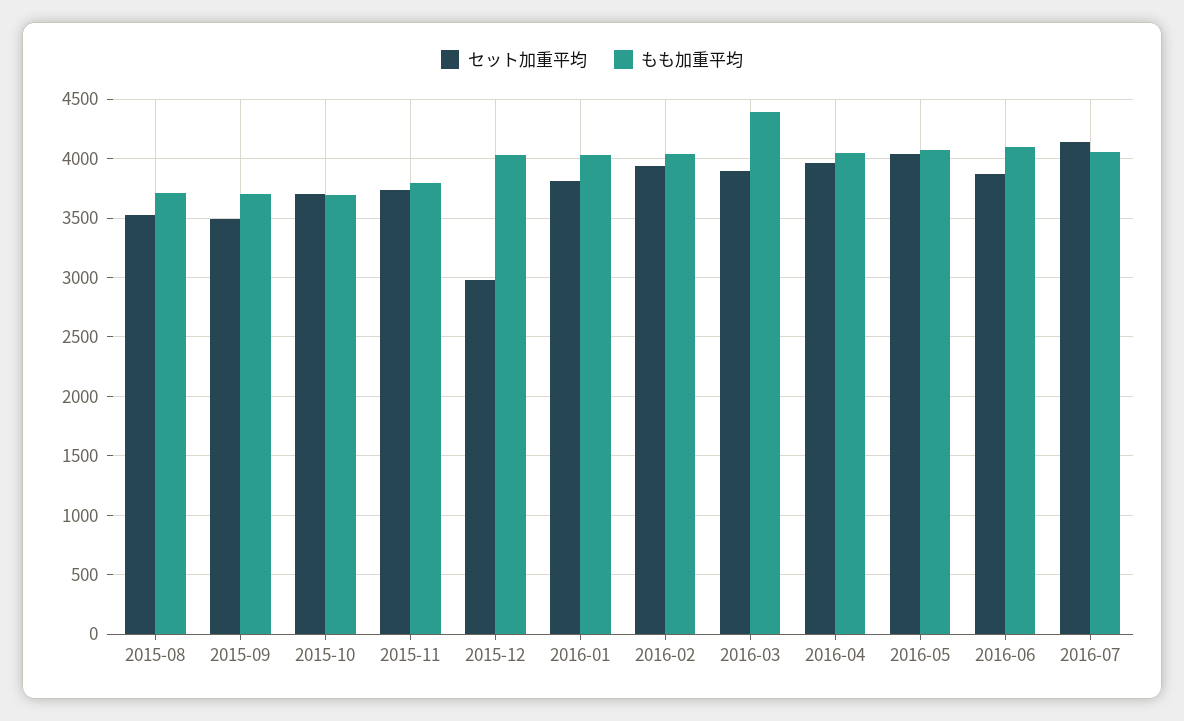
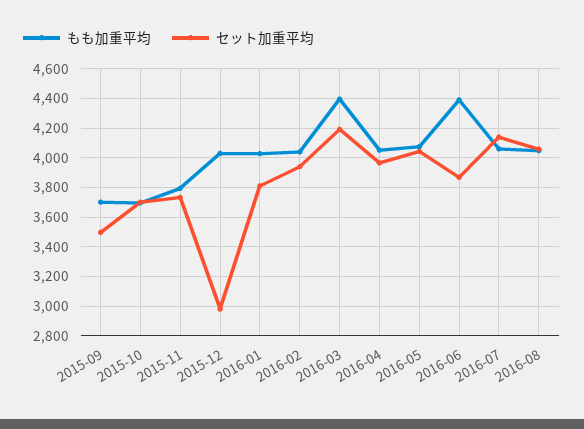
セット加重平均, 2015-08: 3500 -> none
もも加重平均, 2015-08: 3700 -> none
セット加重平均, 2016-03: 3900 -> 4200
もも加重平均, 2016-06: 4100 -> 4400
もも加重平均, 2016-08: none -> 4050
セット加重平均, 2016-08: none -> 4050

